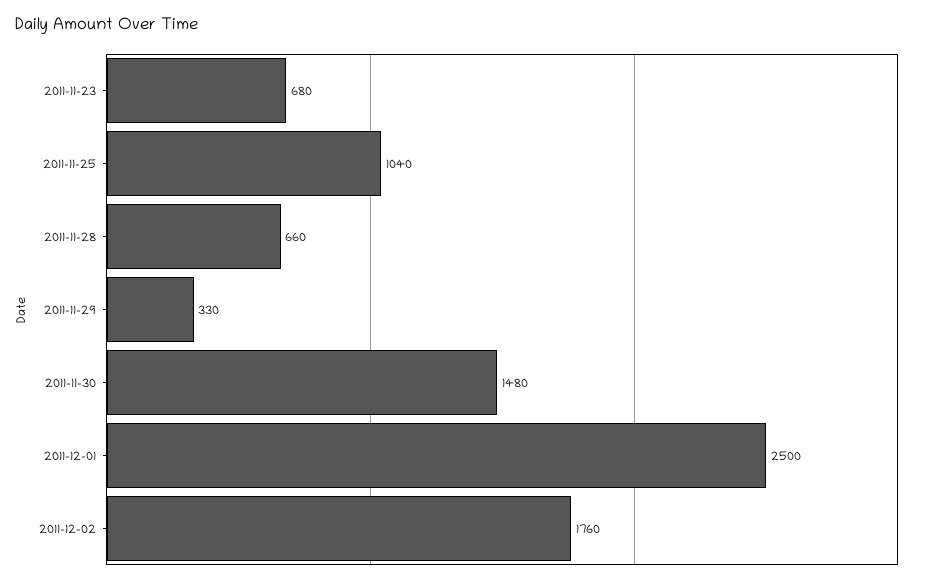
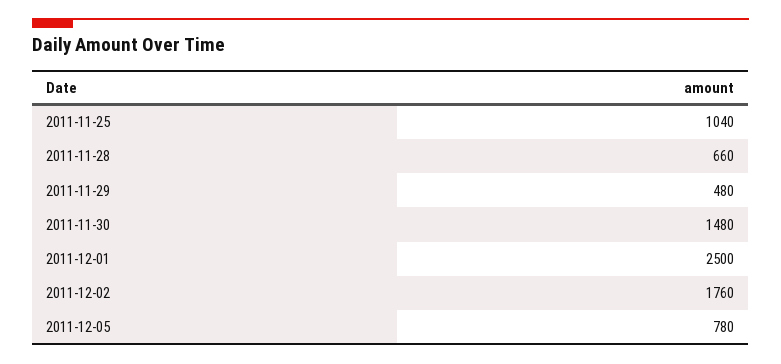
2011-11-23: 680 -> none
2011-11-29: 330 -> 480
2011-12-05: none -> 780

